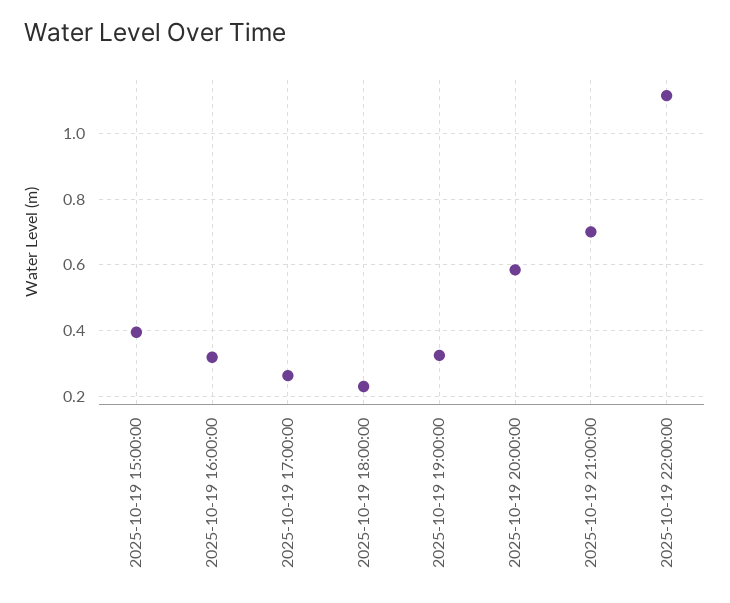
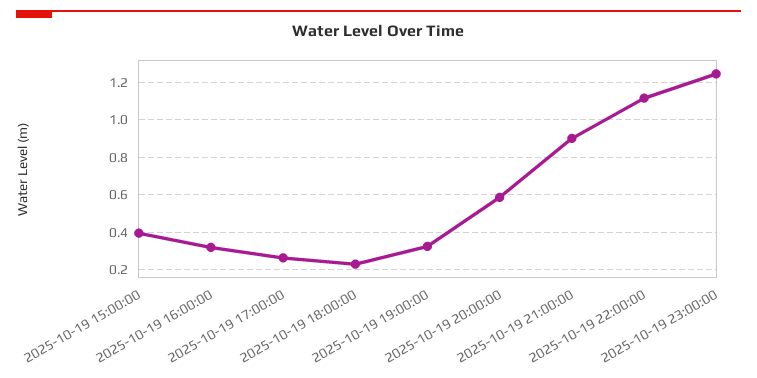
2025-10-19 21:00:00: 0.7 -> 0.9
2025-10-19 23:00:00: none -> 1.25

